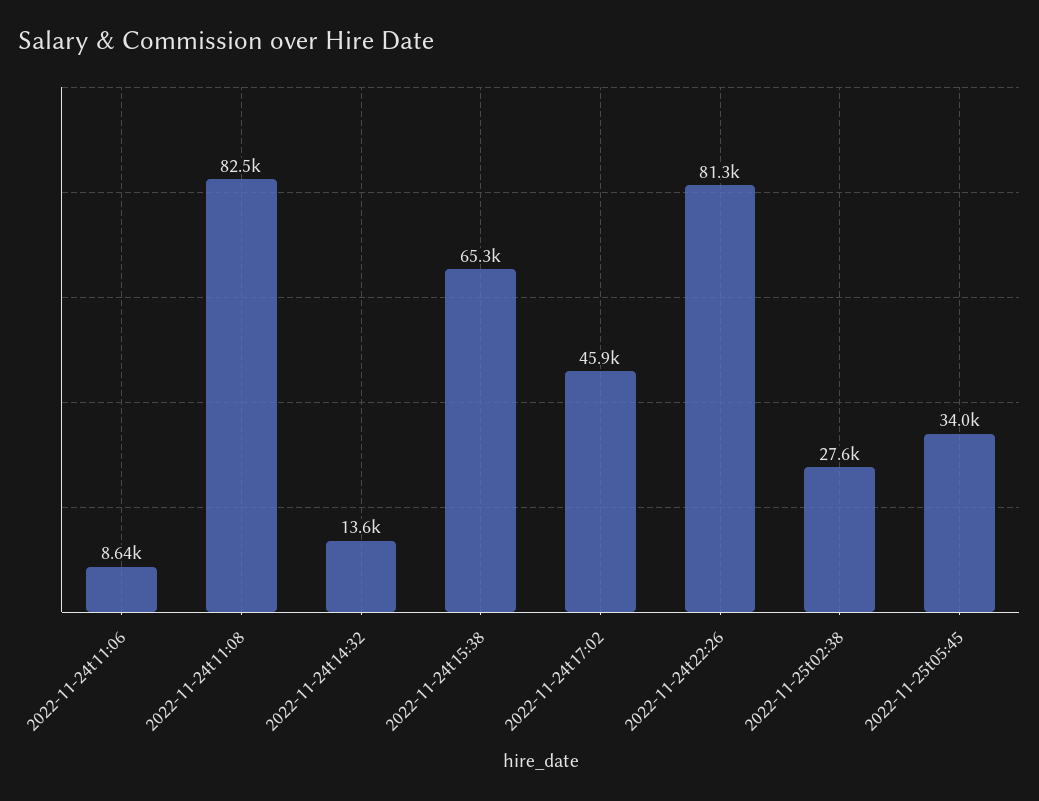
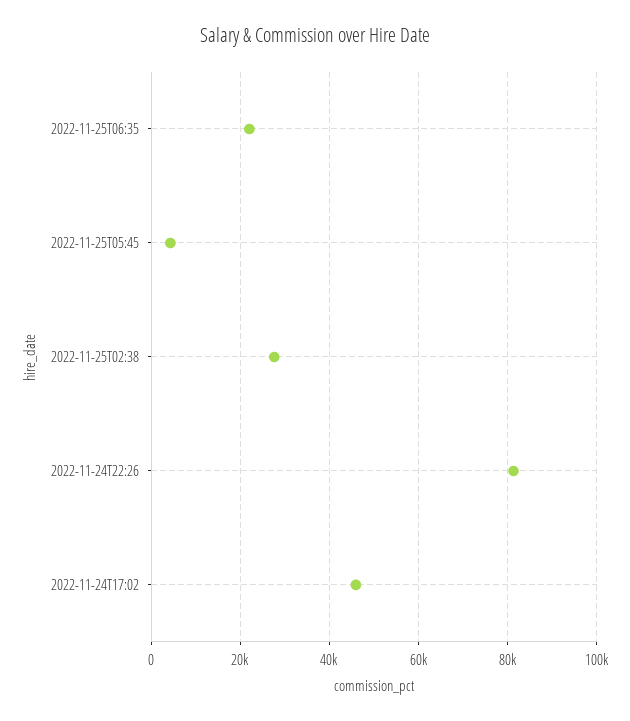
2022-11-24t11:06: 8640 -> none
2022-11-24t11:08: 82500 -> none
2022-11-24t14:32: 13600 -> none
2022-11-24t15:38: 65300 -> none
2022-11-25t05:45: 34000 -> 4000
2022-11-25T06:35: none -> 22000

